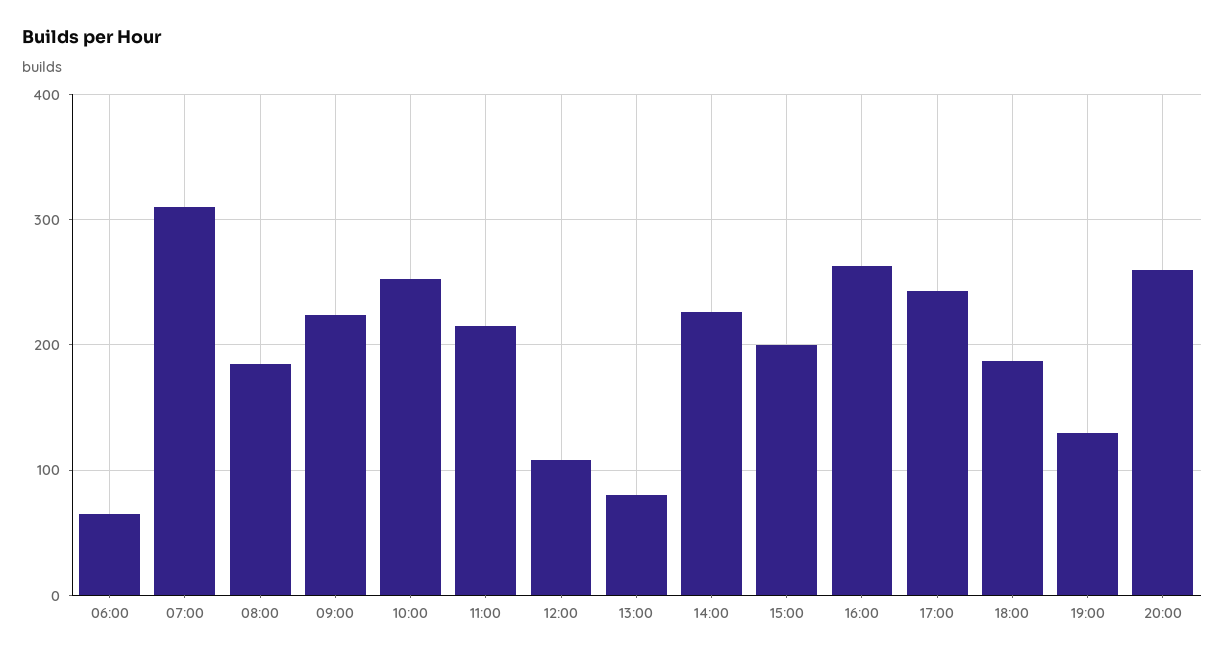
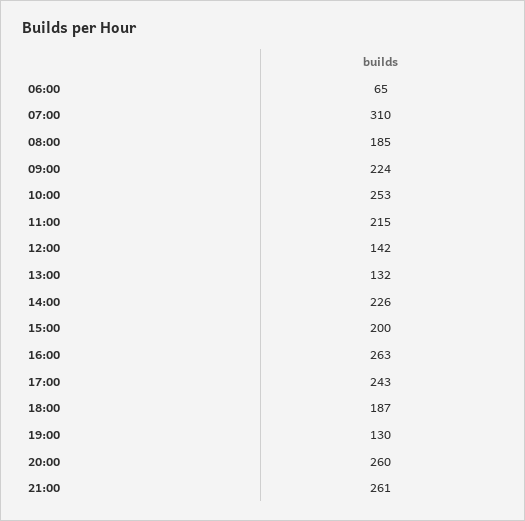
12:00: 110 -> 142
13:00: 80 -> 132
21:00: none -> 261

